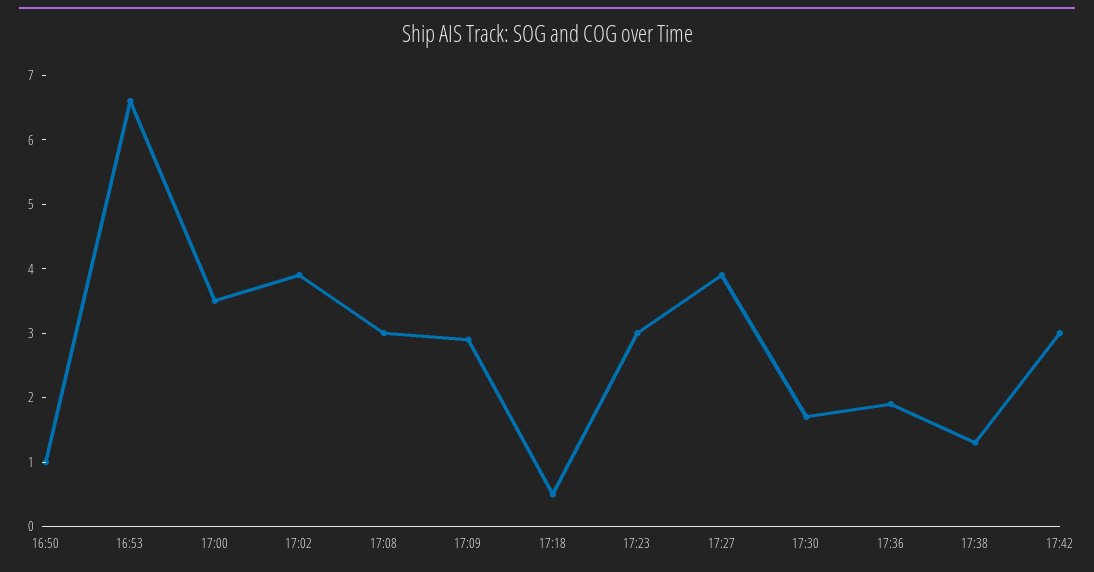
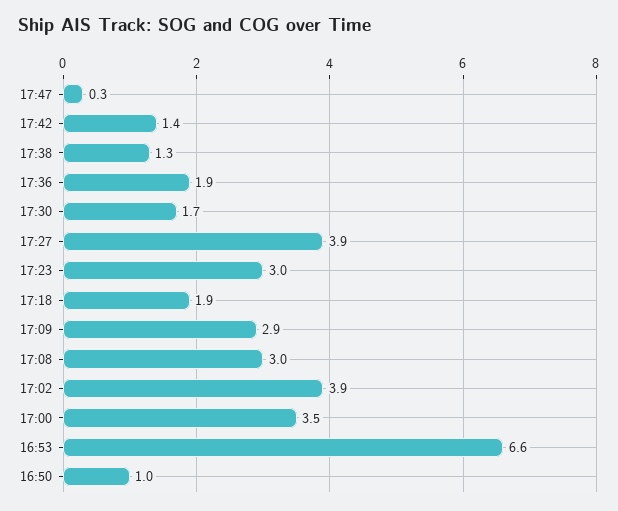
17:18: 0.5 -> 1.9
17:42: 3 -> 1.4
17:47: none -> 0.3

